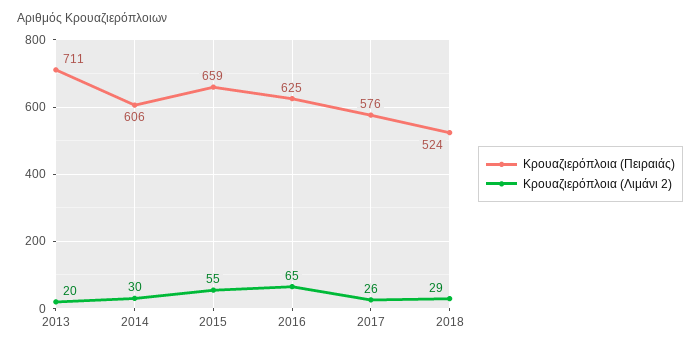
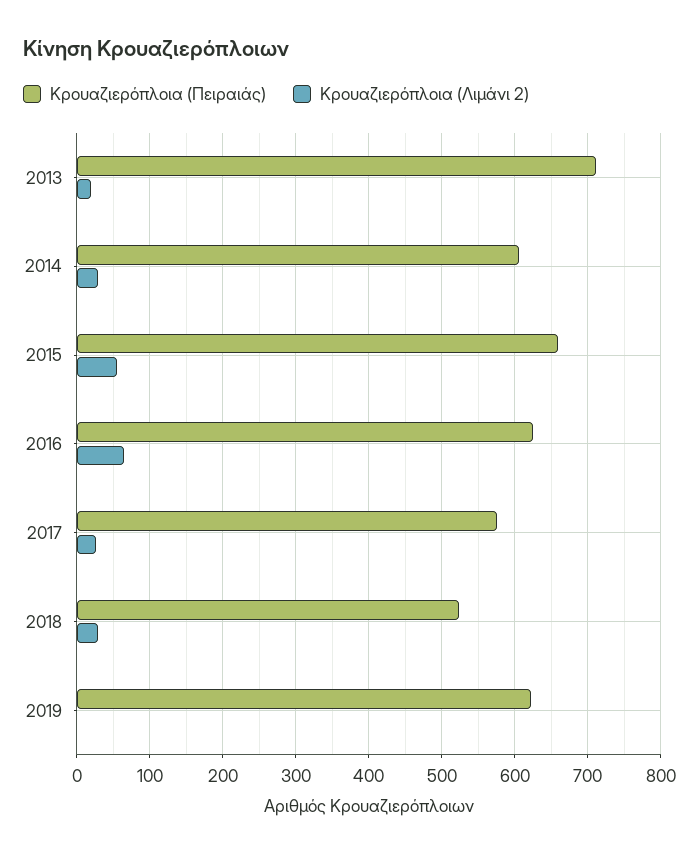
Κρουαζιερόπλοια (Πειραιάς), 2019: none -> 620
Κρουαζιερόπλοια (Λιμάνι 2), 2019: none -> 0

